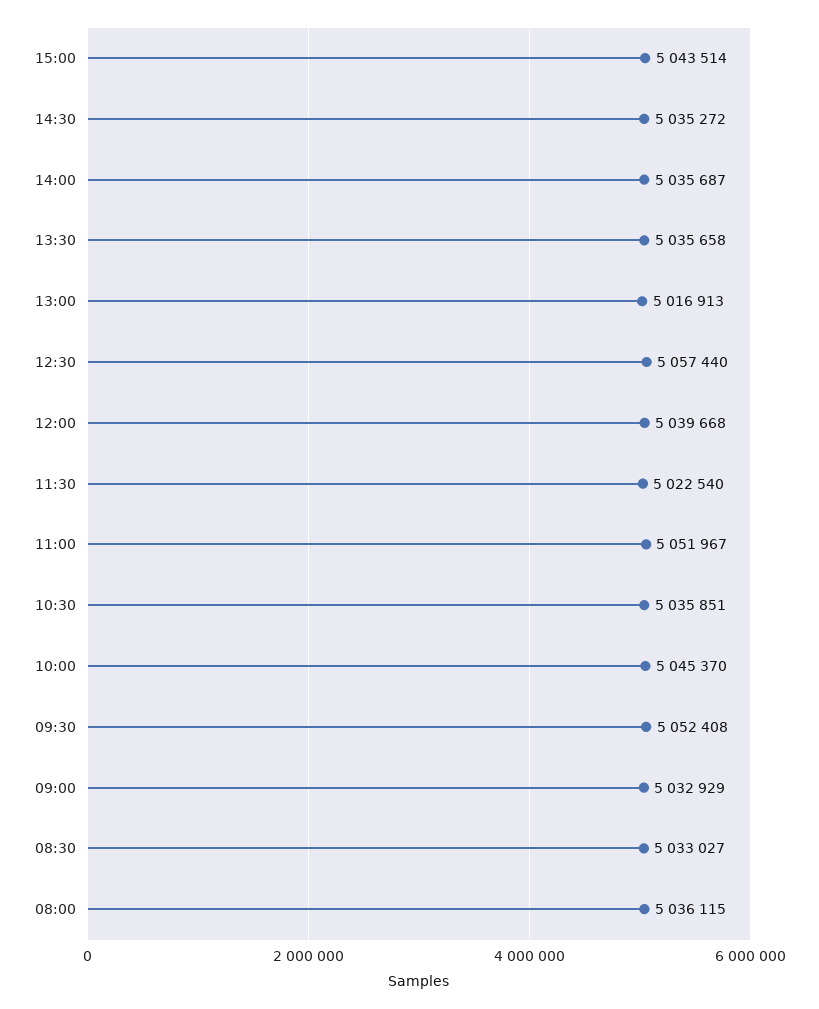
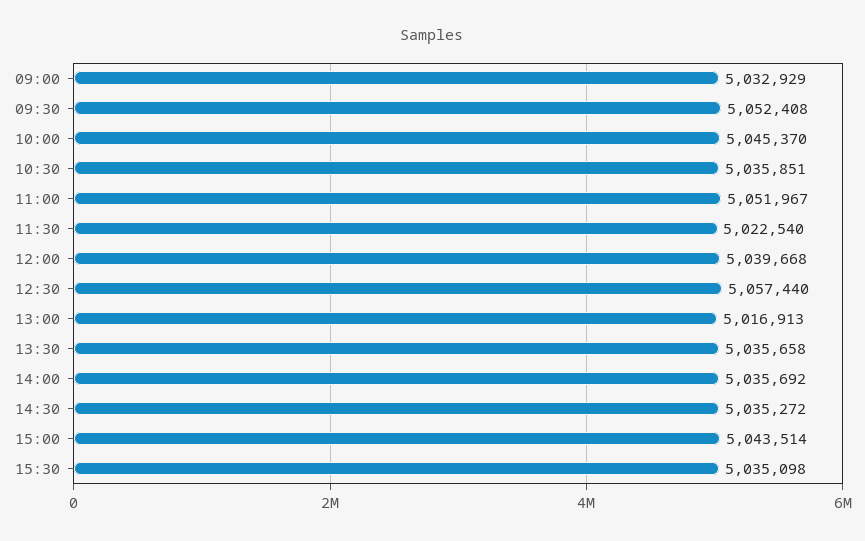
14:00: 5035687 -> 5035692
08:30: 5033027 -> none
08:00: 5036115 -> none
15:30: none -> 5035098

